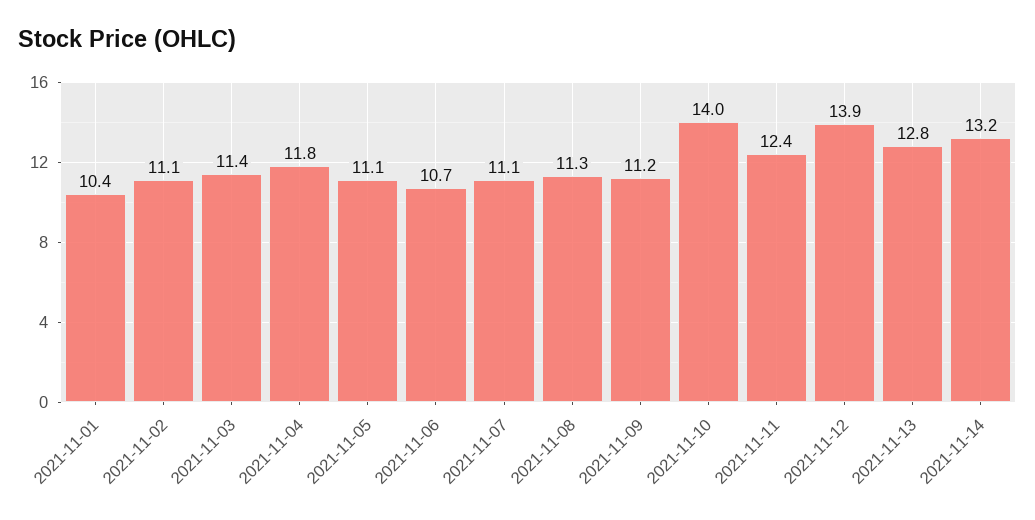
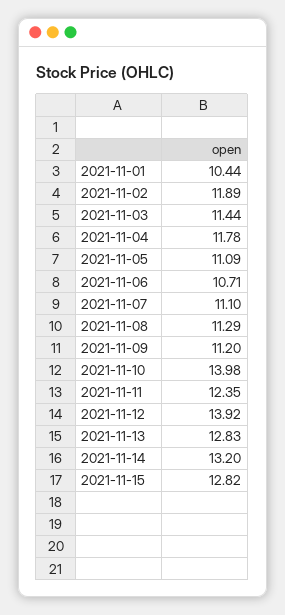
2021-11-02: 11.1 -> 11.89
2021-11-15: none -> 12.82

